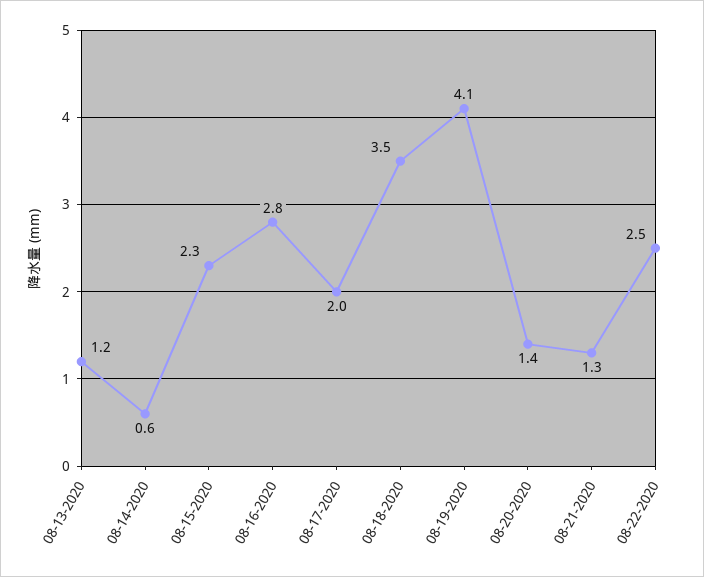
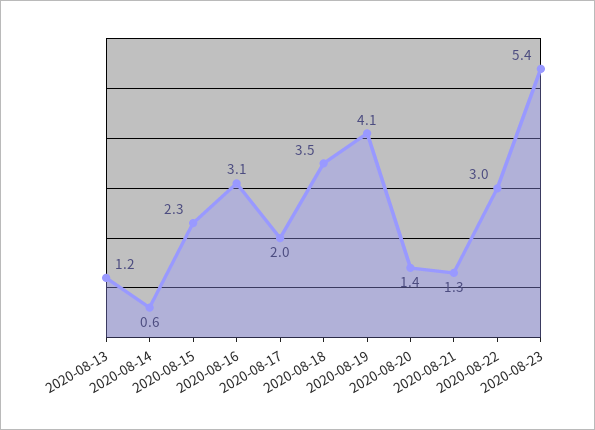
08-16-2020: 2.8 -> 3.1
08-22-2020: 2.5 -> 3
2020-08-23: none -> 5.4

